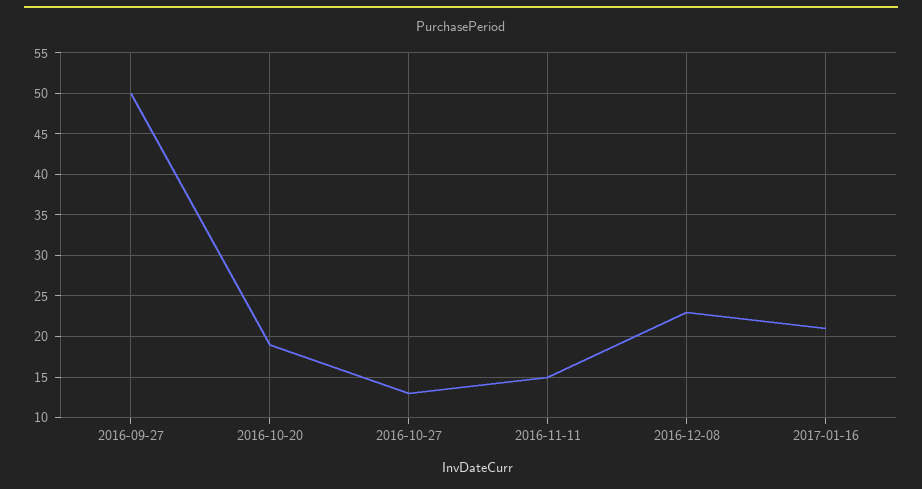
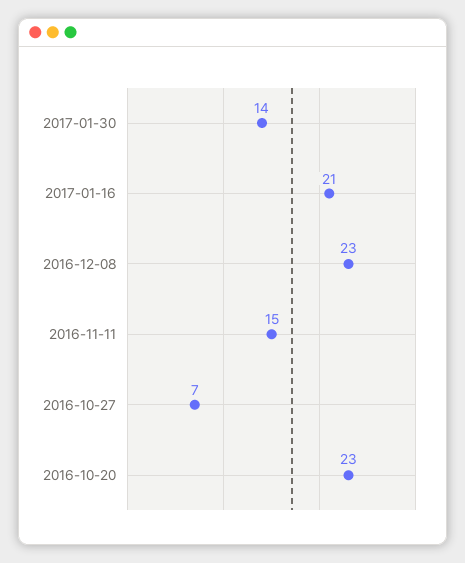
2016-09-27: 50 -> none
2016-10-20: 19 -> 23
2016-10-27: 13 -> 7
2017-01-30: none -> 14

